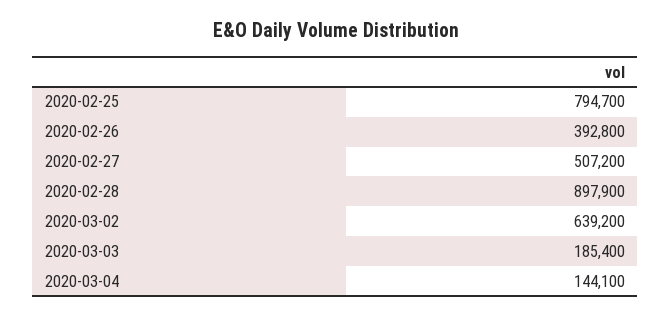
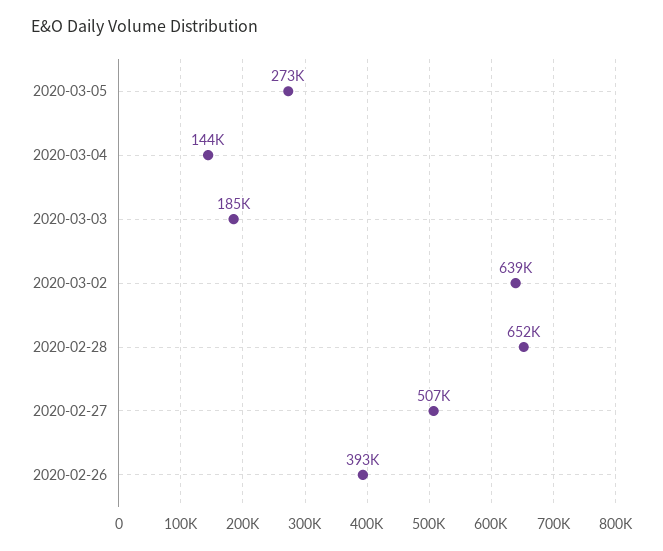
2020-02-25: 794700 -> none
2020-02-28: 897900 -> 652000
2020-03-05: none -> 273000

